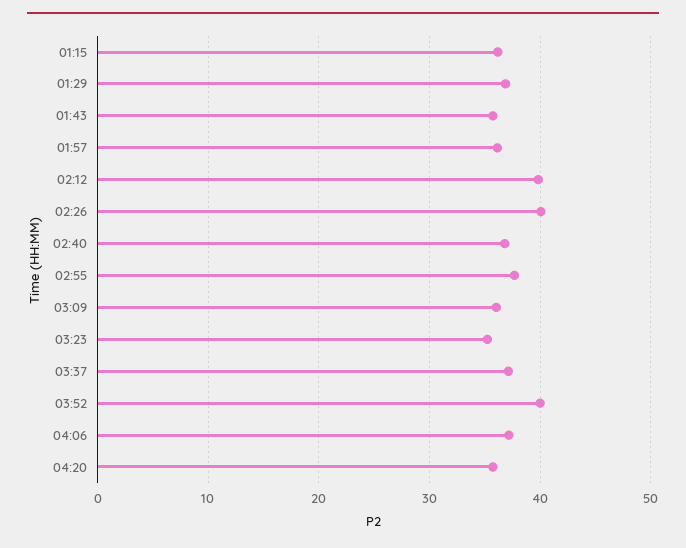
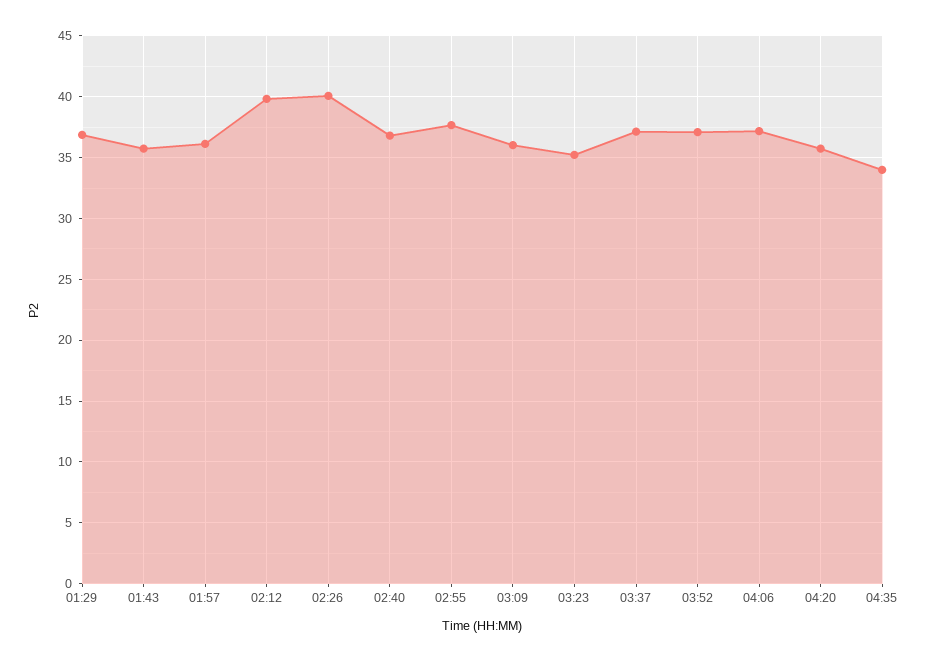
01:15: 36 -> none
03:52: 40 -> 37
04:35: none -> 34

